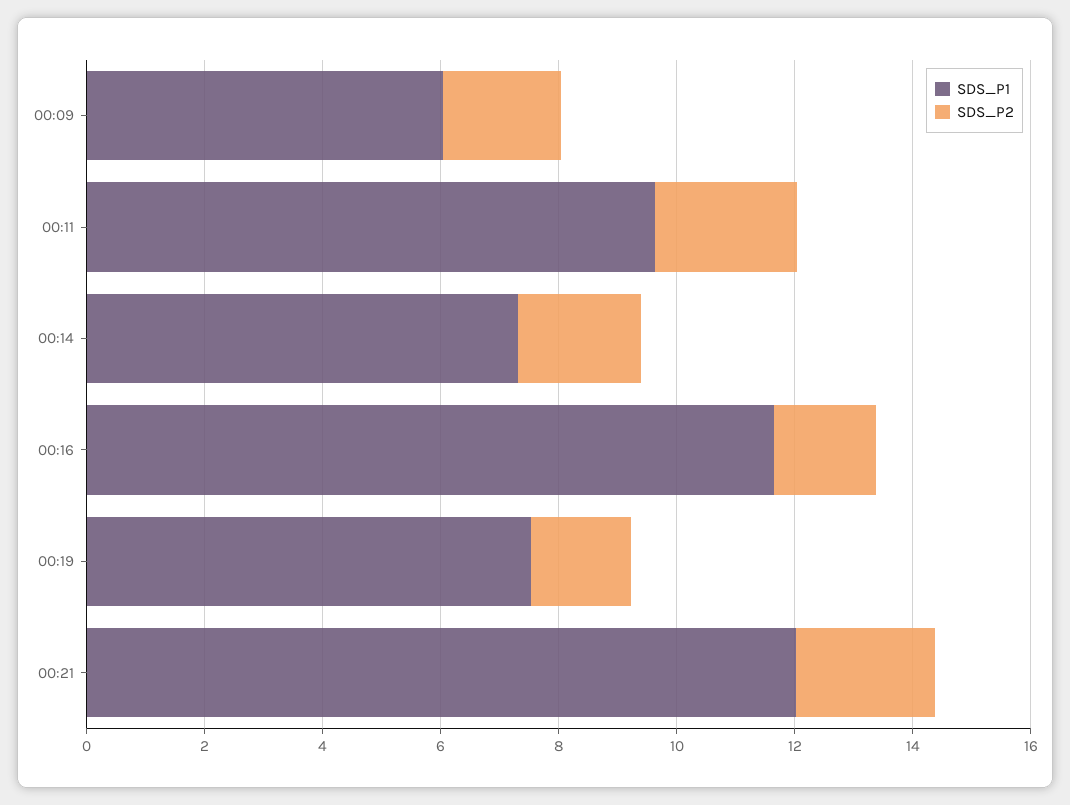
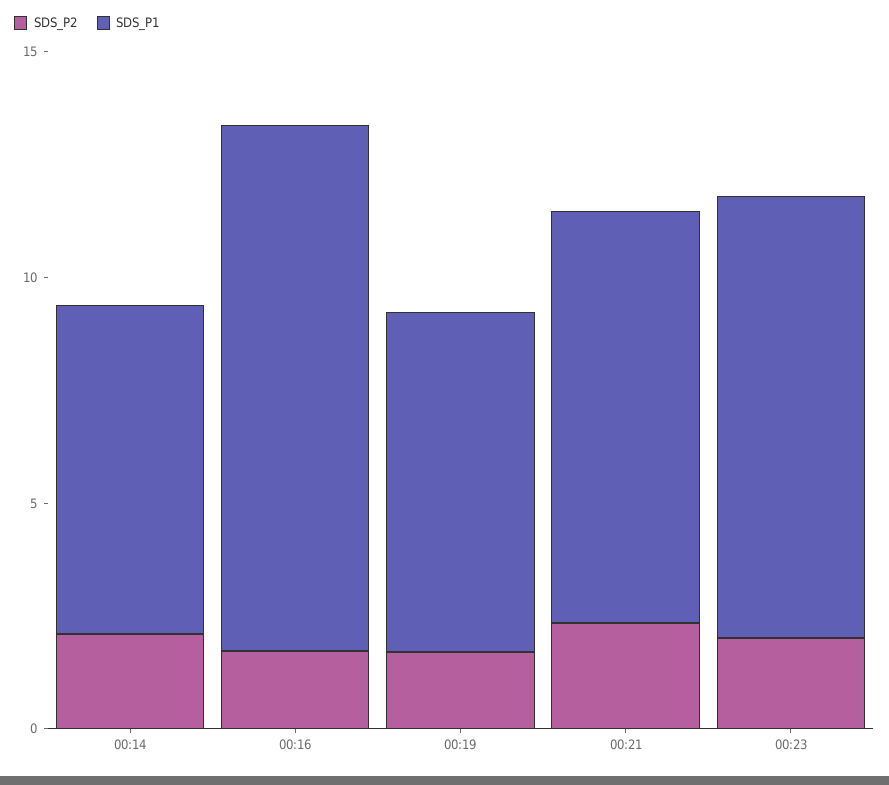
SDS_P1, 00:09: 6 -> none
SDS_P2, 00:09: 2 -> none
SDS_P1, 00:11: 9.5 -> none
SDS_P2, 00:11: 2.5 -> none
SDS_P1, 00:21: 12 -> 9
SDS_P2, 00:23: none -> 2
SDS_P1, 00:23: none -> 10

